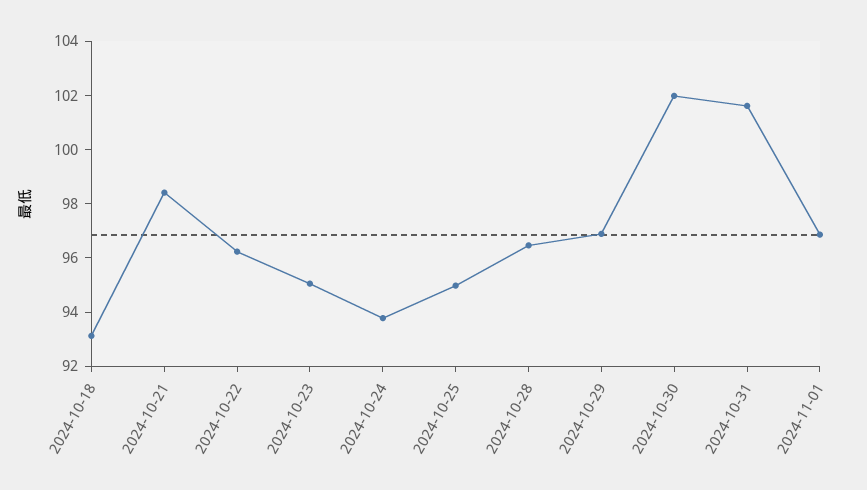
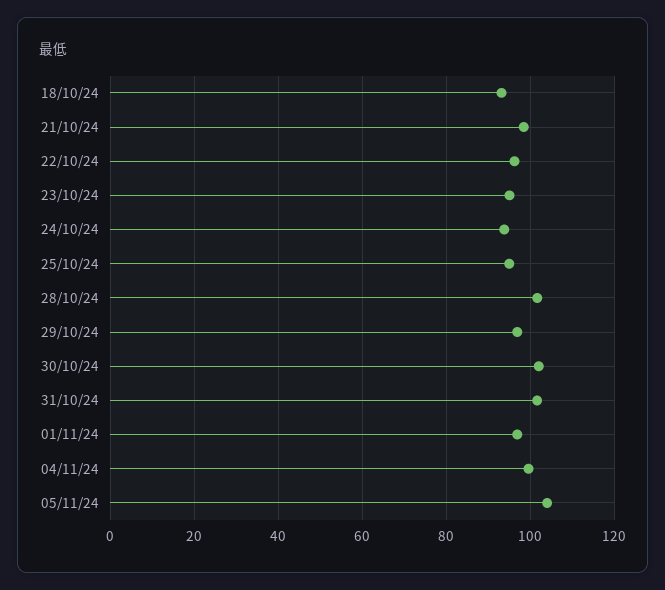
2024-10-28: 96.5 -> 102
04/11/24: none -> 100
05/11/24: none -> 104

